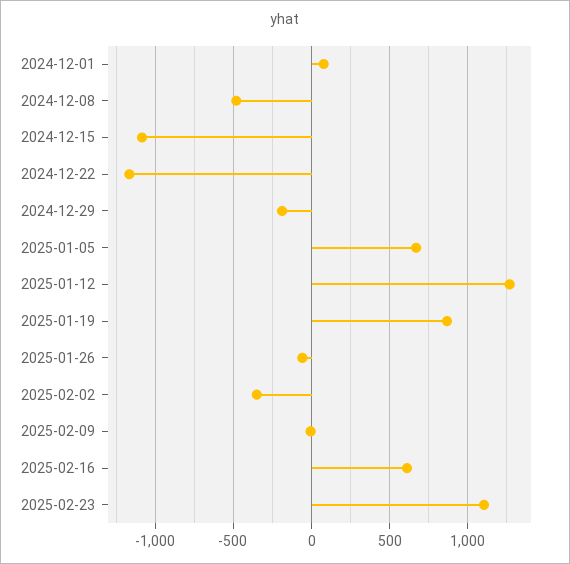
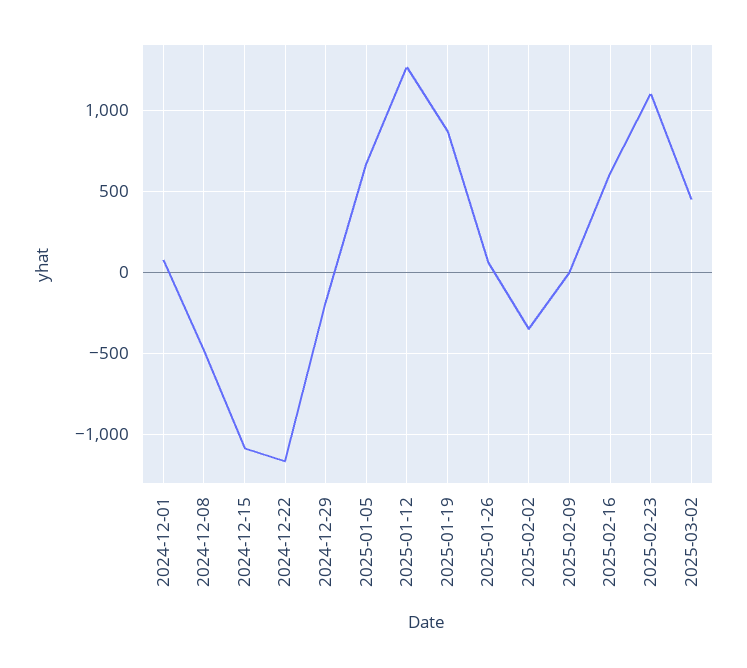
2025-01-26: -50 -> 50
2025-03-02: none -> 450

